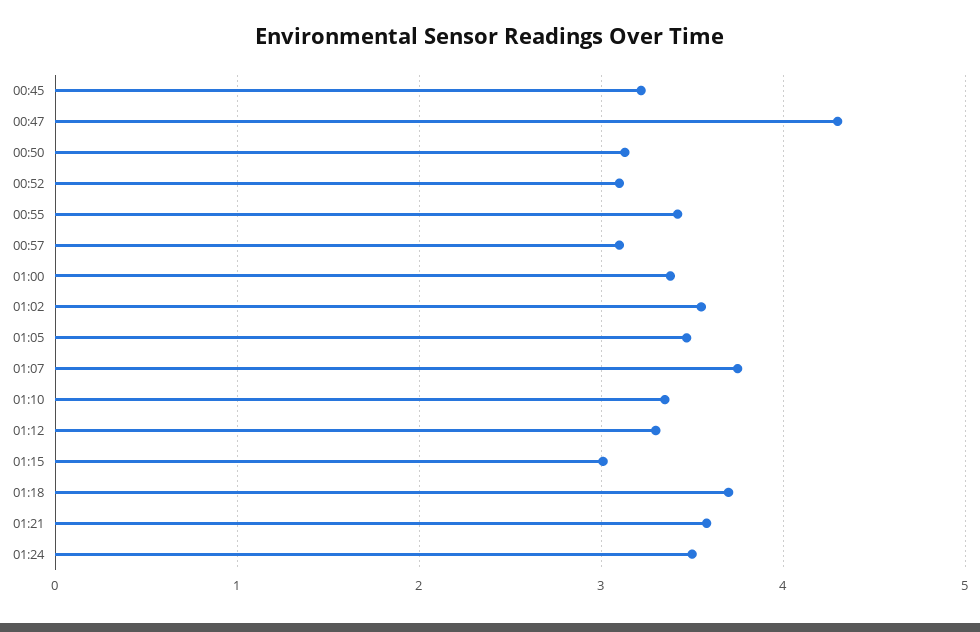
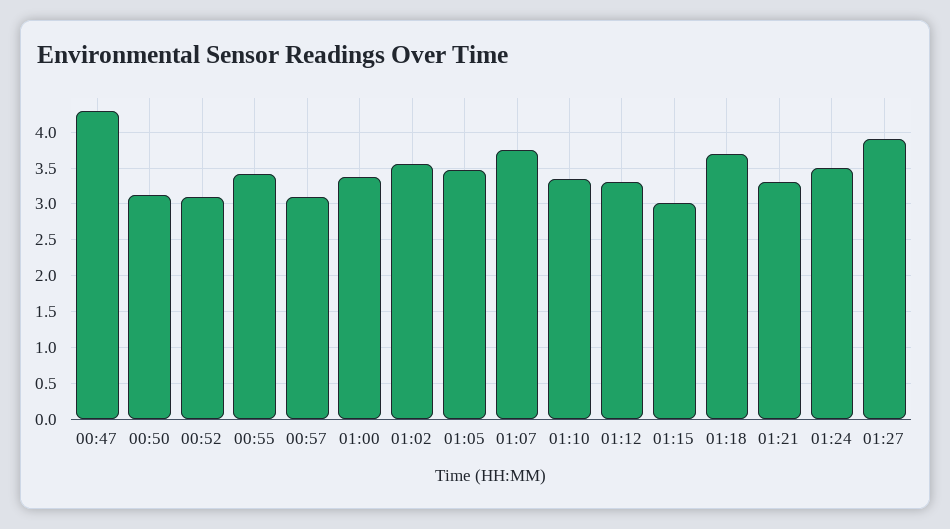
00:45: 3.2 -> none
01:21: 3.6 -> 3.3
01:27: none -> 3.9

